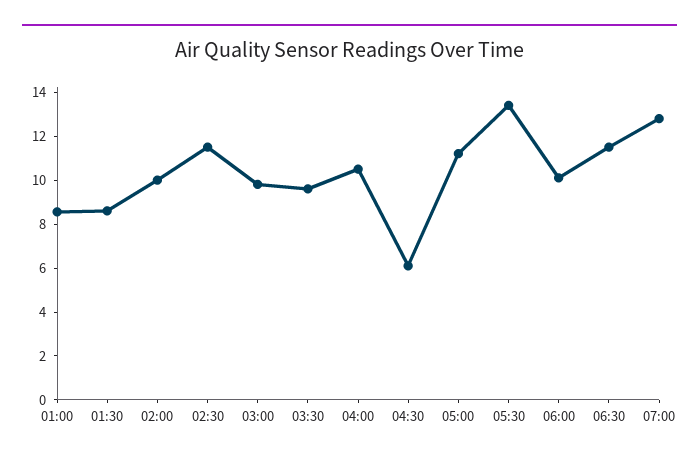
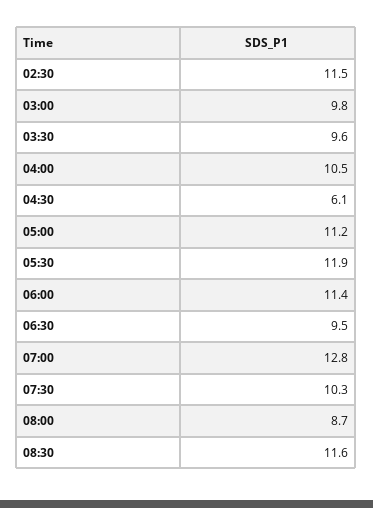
01:00: 8.5 -> none
01:30: 8.5 -> none
02:00: 10 -> none
05:30: 13.5 -> 11.9
06:00: 10 -> 11.4
06:30: 11.5 -> 9.5
07:30: none -> 10.3
08:00: none -> 8.7
08:30: none -> 11.6

